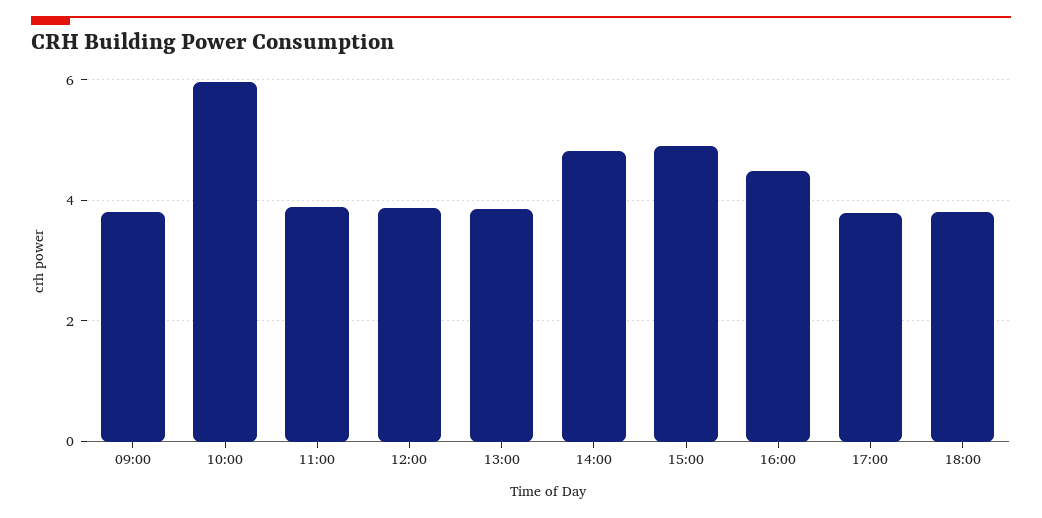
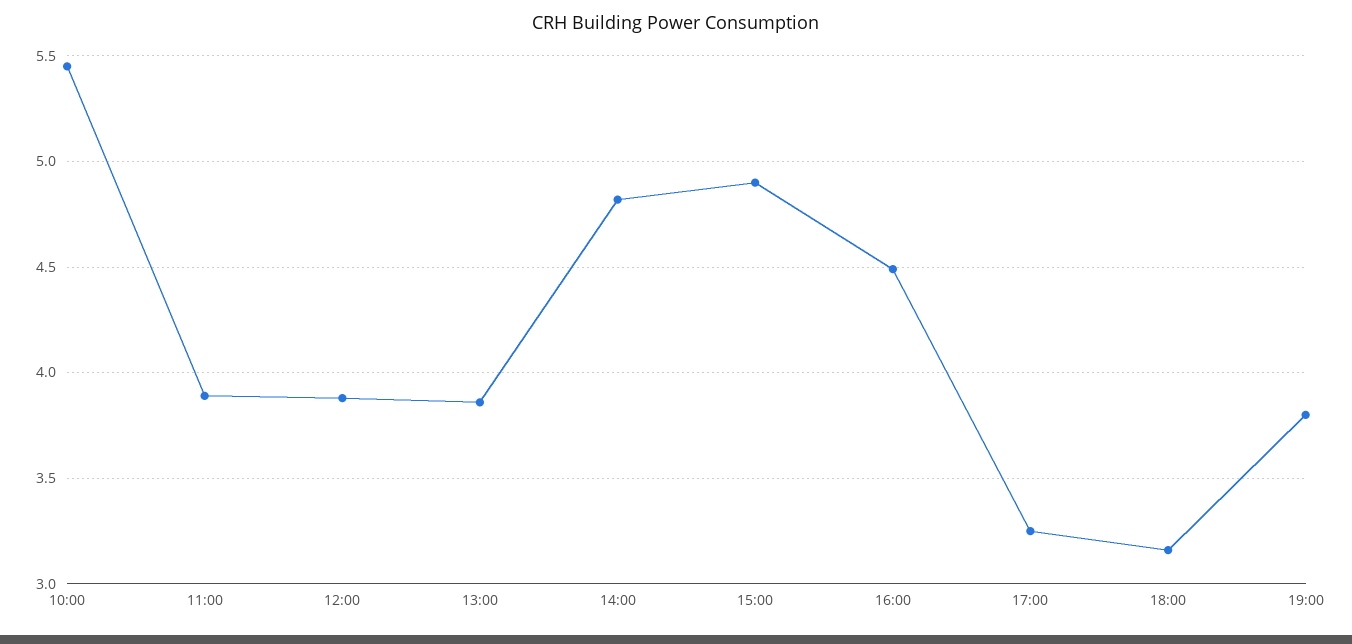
09:00: 3.8 -> none
10:00: 6 -> 5.45
17:00: 3.8 -> 3.25
18:00: 3.8 -> 3.15
19:00: none -> 3.8

